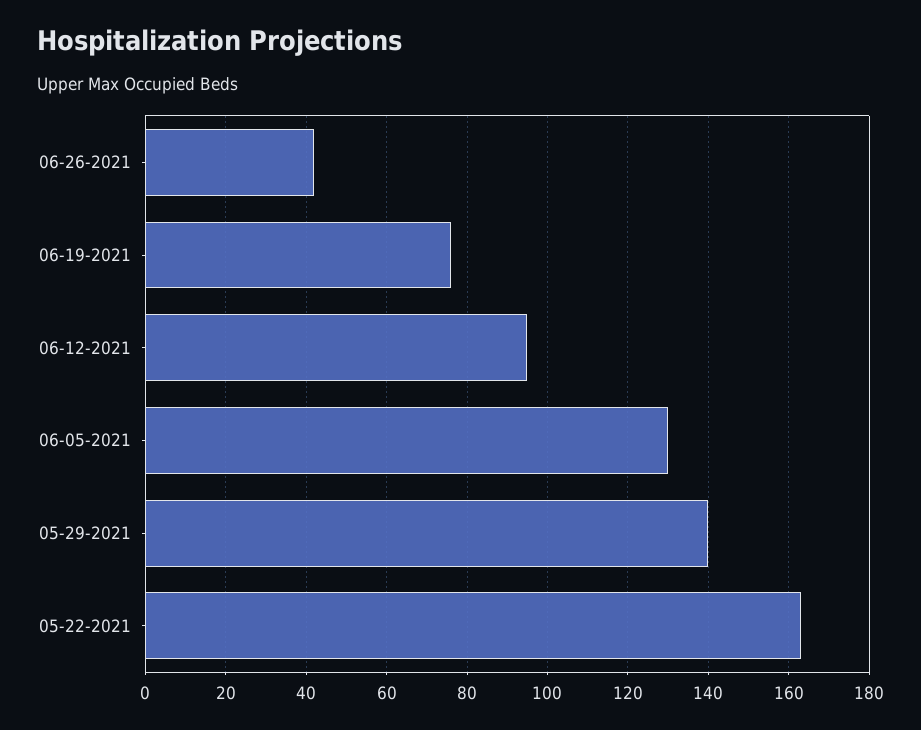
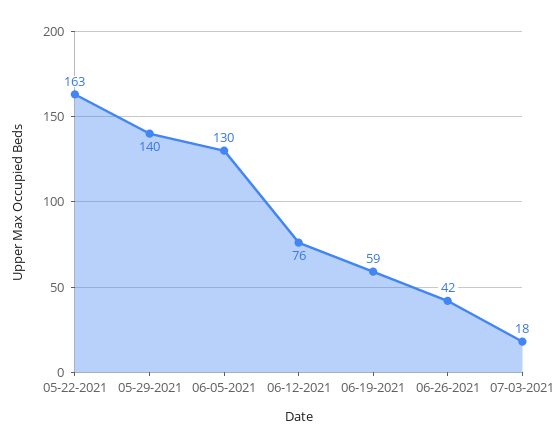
06-19-2021: 75 -> 59
06-12-2021: 95 -> 76
07-03-2021: none -> 18

